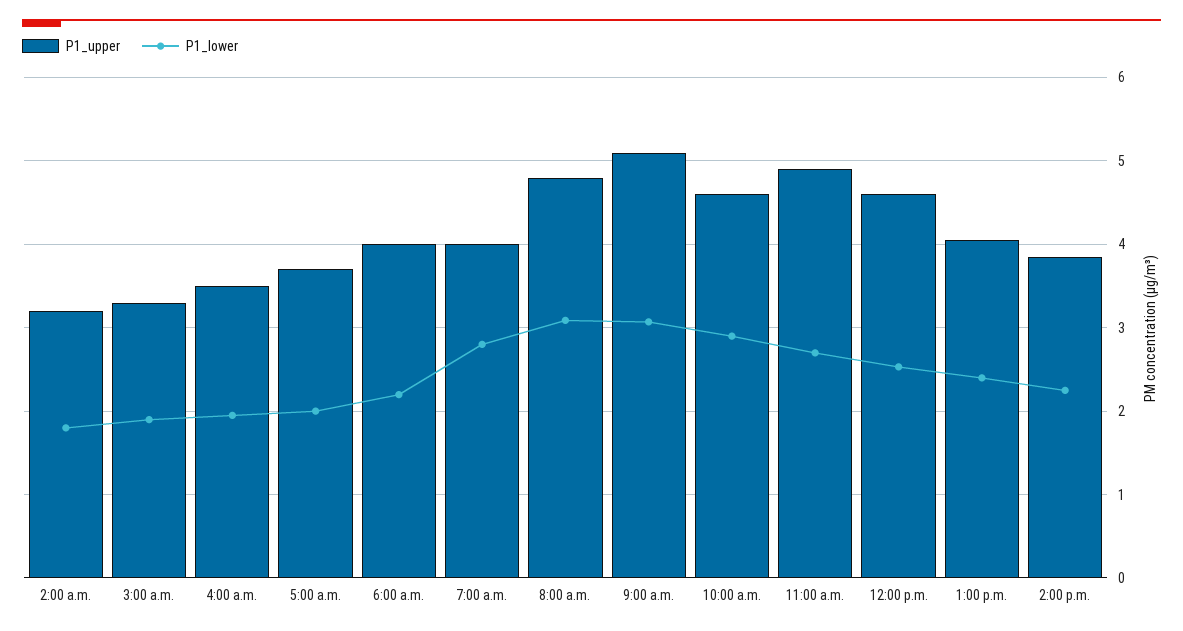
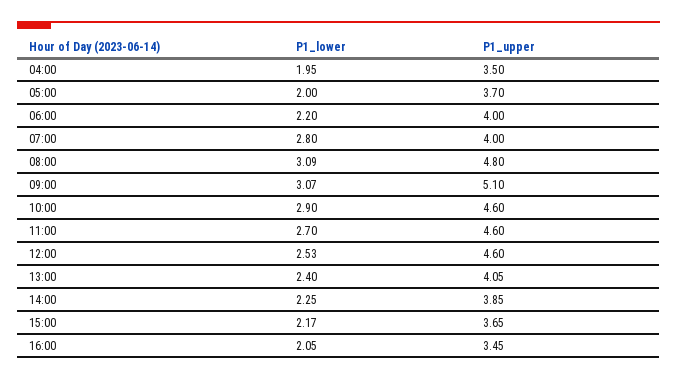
P1_upper, 2:00 a.m.: 3.2 -> none
P1_lower, 2:00 a.m.: 1.8 -> none
P1_upper, 3:00 a.m.: 3.3 -> none
P1_lower, 3:00 a.m.: 1.9 -> none
P1_upper, 11:00 a.m.: 4.9 -> 4.6
P1_lower, 15:00: none -> 2.17
P1_upper, 15:00: none -> 3.65
P1_lower, 16:00: none -> 2.05
P1_upper, 16:00: none -> 3.45

